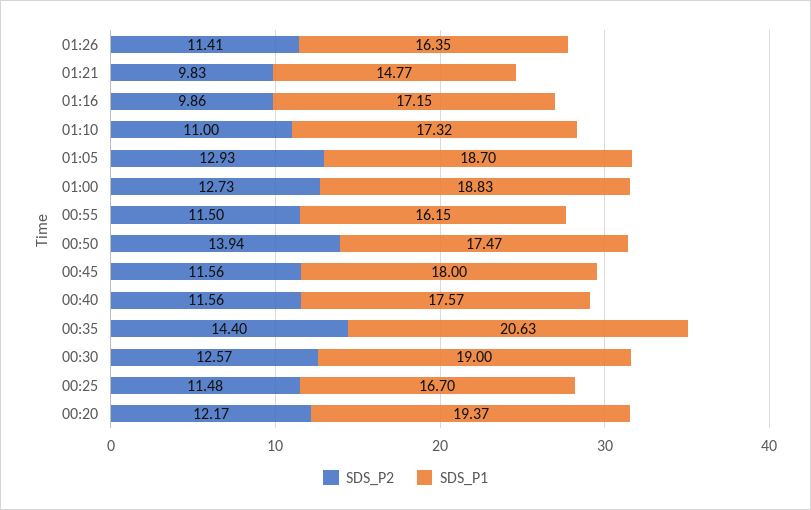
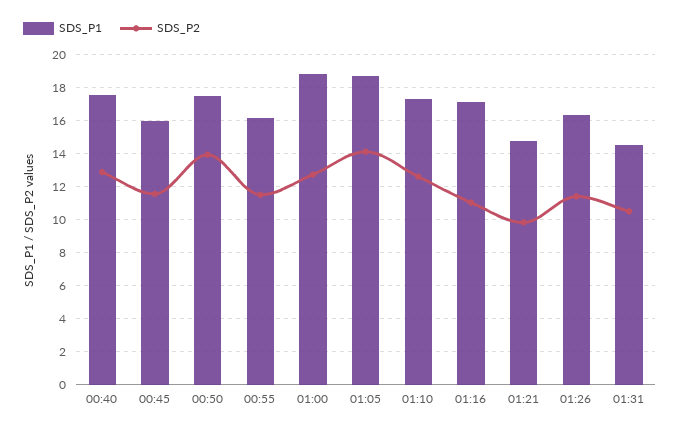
SDS_P2, 01:16: 9.86 -> 11
SDS_P2, 01:10: 11 -> 12.5
SDS_P2, 01:05: 12.93 -> 14
SDS_P1, 00:45: 18 -> 16
SDS_P2, 00:40: 11.56 -> 13
SDS_P2, 00:35: 14.4 -> none
SDS_P1, 00:35: 20.63 -> none
SDS_P2, 00:30: 12.57 -> none
SDS_P1, 00:30: 19 -> none
SDS_P2, 00:25: 11.48 -> none
SDS_P1, 00:25: 16.7 -> none
SDS_P2, 00:20: 12.17 -> none
SDS_P1, 00:20: 19.37 -> none
SDS_P1, 01:31: none -> 14.5
SDS_P2, 01:31: none -> 10.5

